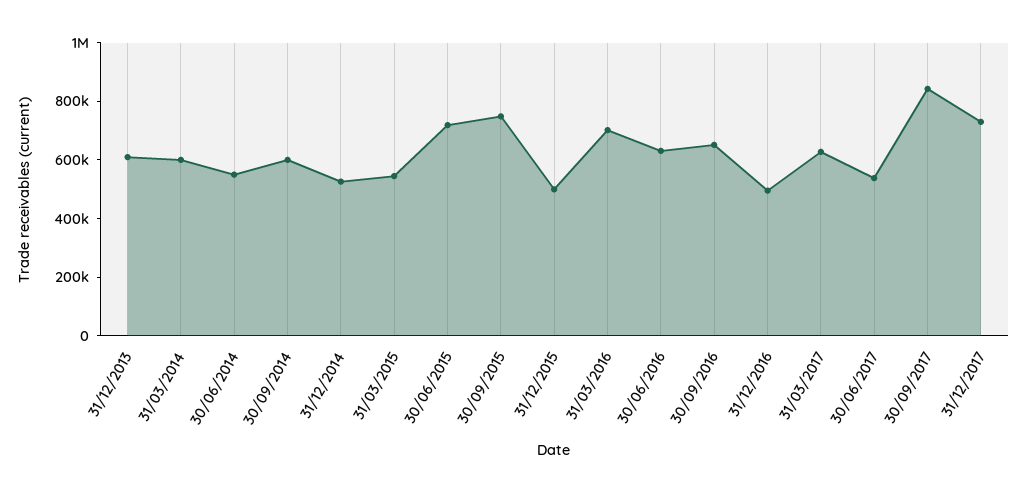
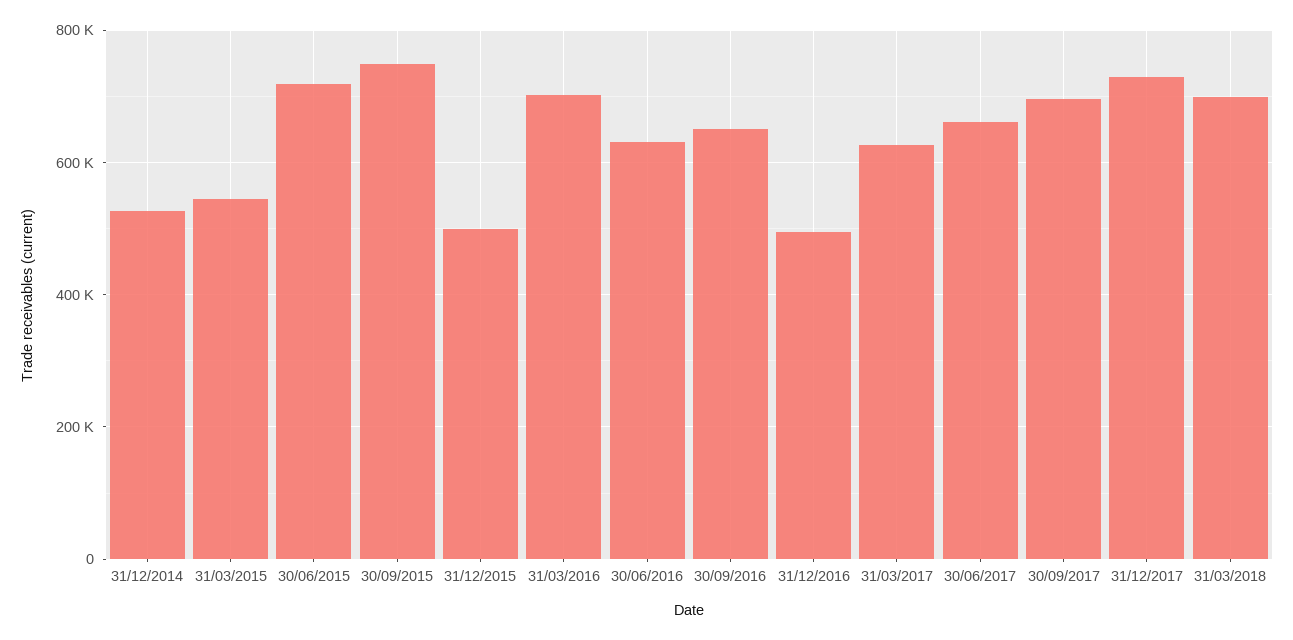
31/12/2013: 600000 -> none
31/03/2014: 600000 -> none
30/06/2014: 550000 -> none
30/09/2014: 600000 -> none
30/06/2017: 550000 -> 660000
30/09/2017: 850000 -> 700000
31/03/2018: none -> 700000

